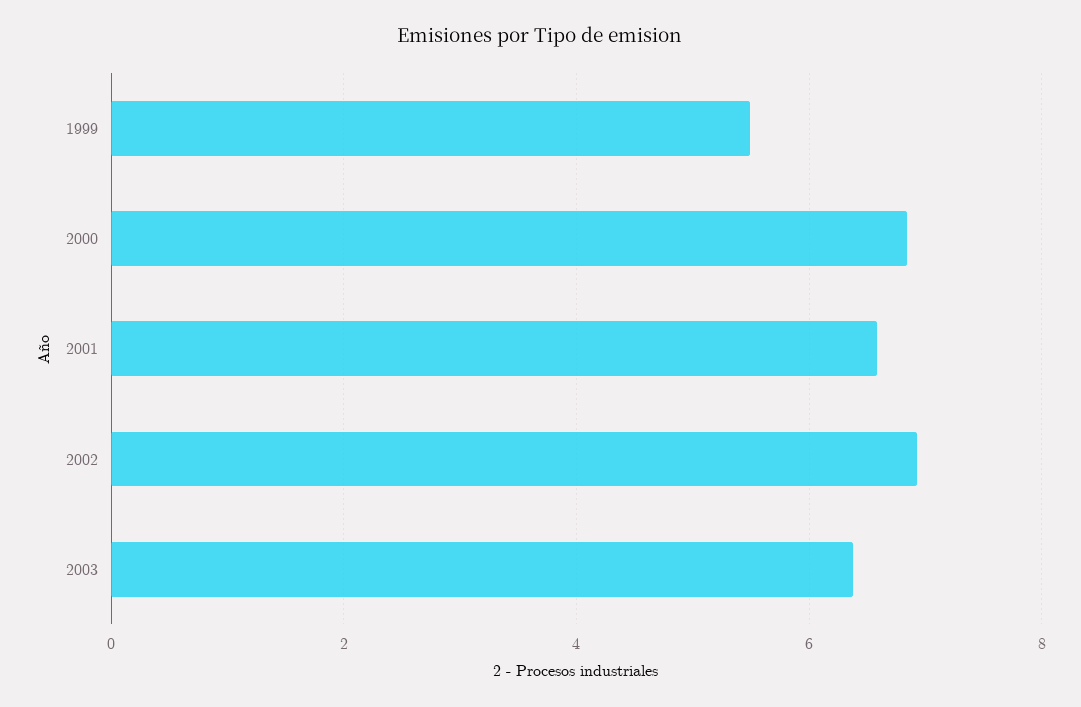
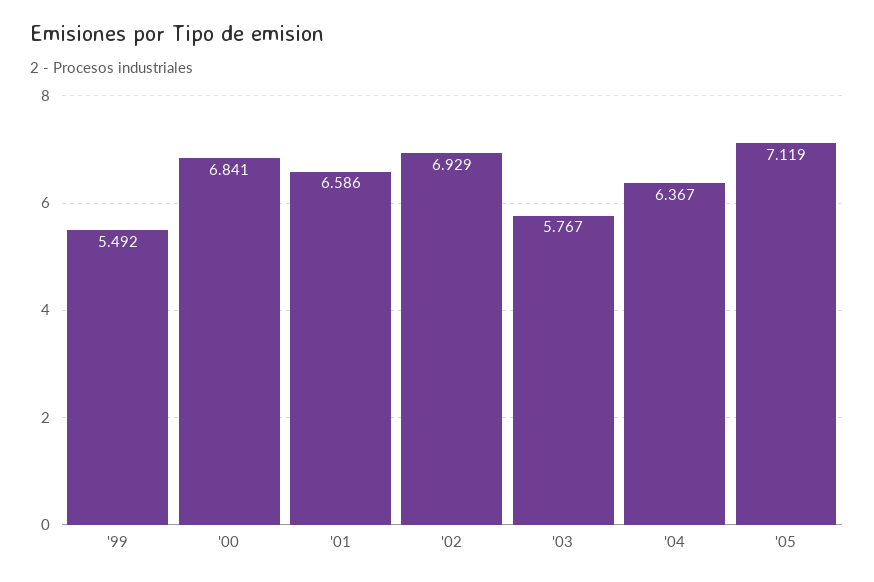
2003: 6.4 -> 5.767
'04: none -> 6.367
'05: none -> 7.119

